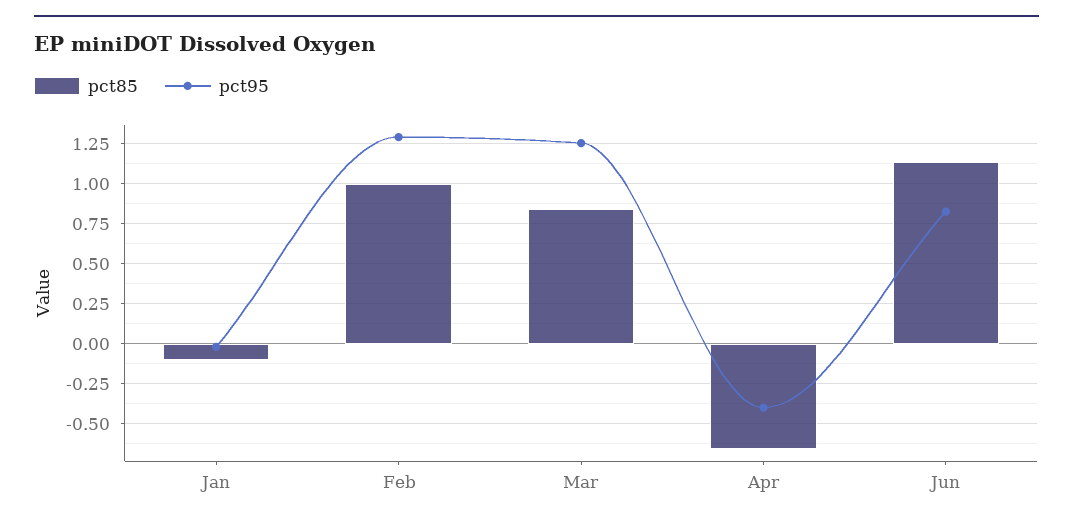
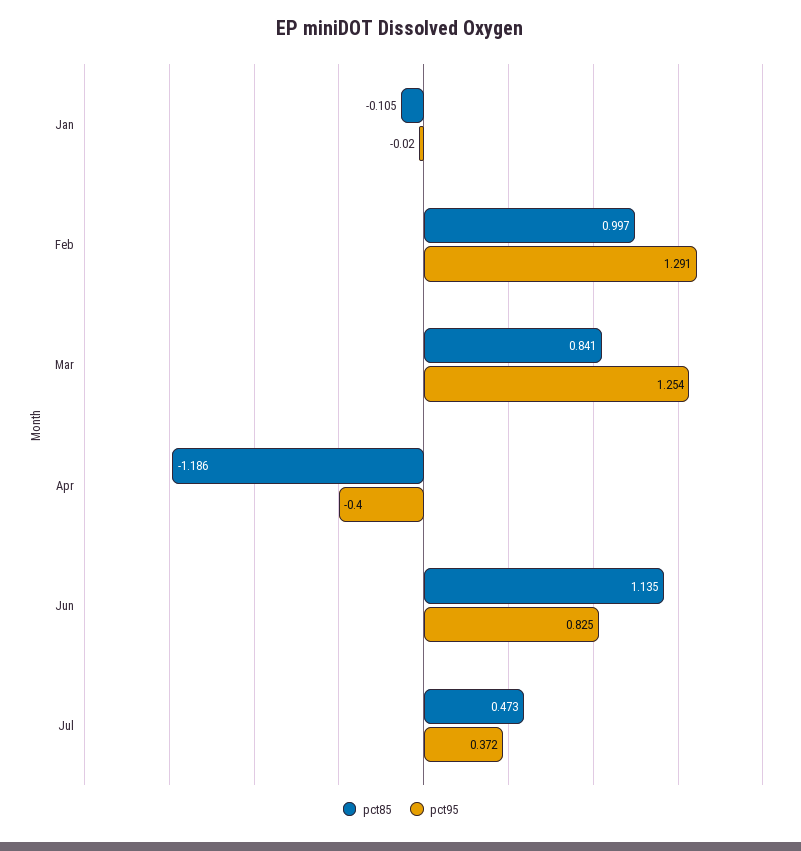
pct85, Apr: -0.65 -> -1.186
pct85, Jul: none -> 0.473
pct95, Jul: none -> 0.372

